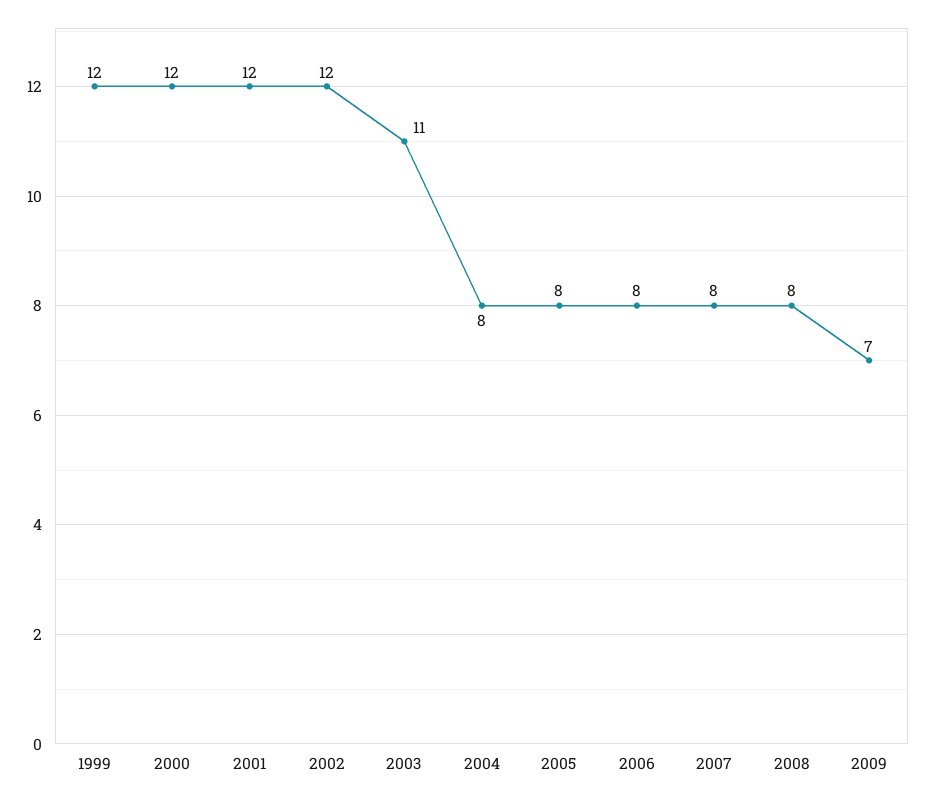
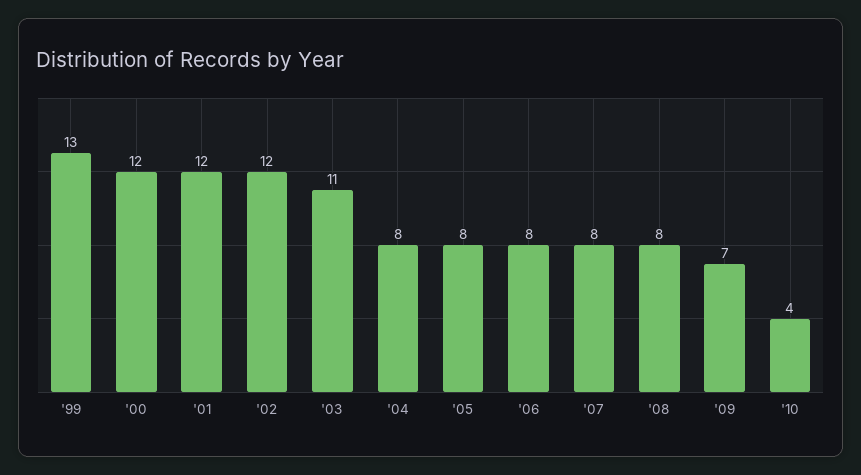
1999: 12 -> 13
'10: none -> 4

